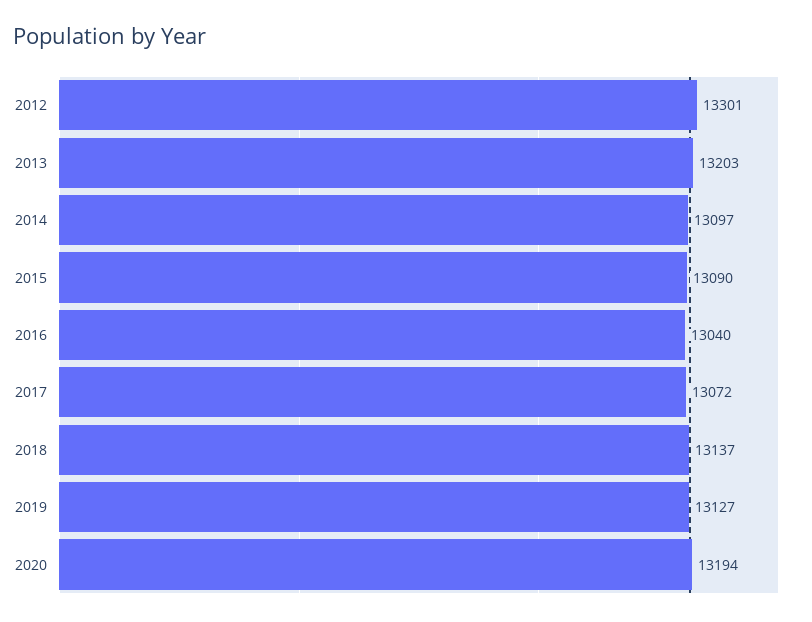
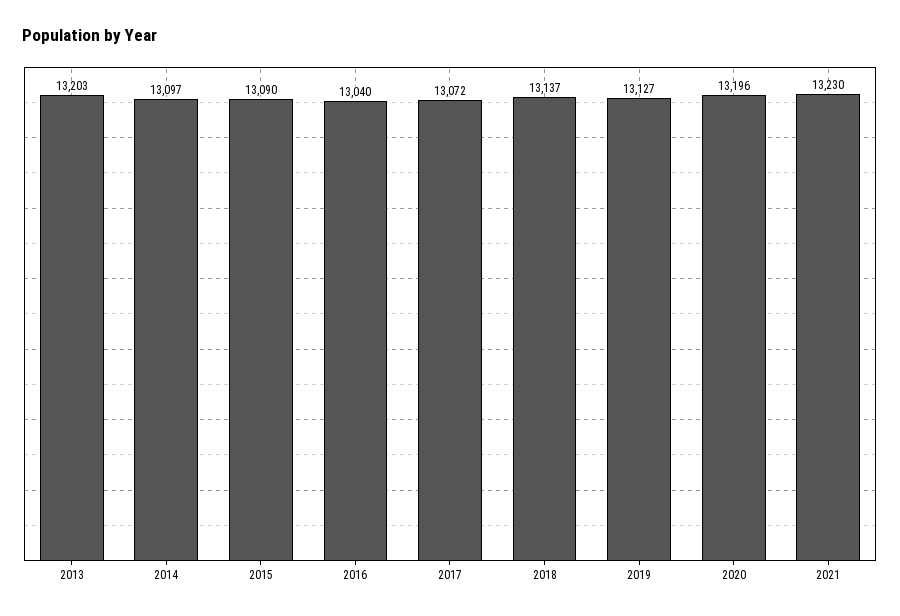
2012: 13301 -> none
2020: 13194 -> 13196
2021: none -> 13230

